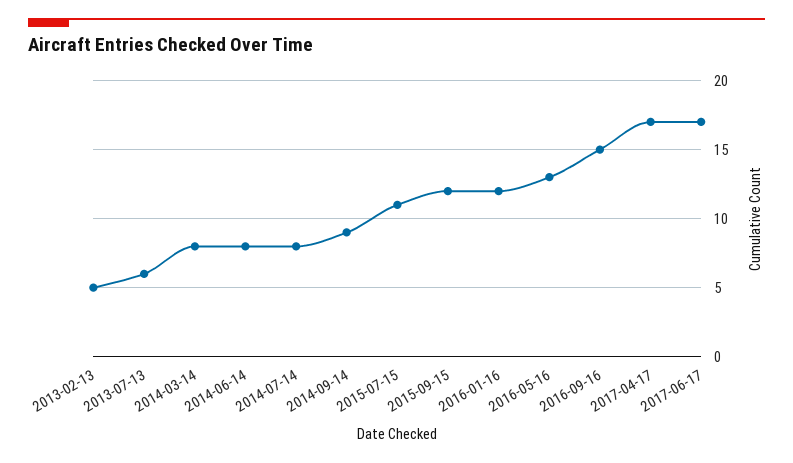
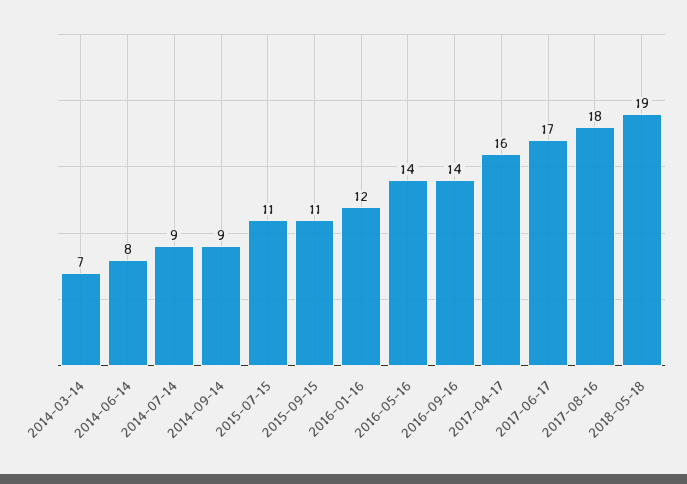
2013-02-13: 5 -> none
2013-07-13: 6 -> none
2014-03-14: 8 -> 7
2014-07-14: 8 -> 9
2015-09-15: 12 -> 11
2016-05-16: 13 -> 14
2016-09-16: 15 -> 14
2017-04-17: 17 -> 16
2017-08-16: none -> 18
2018-05-18: none -> 19

